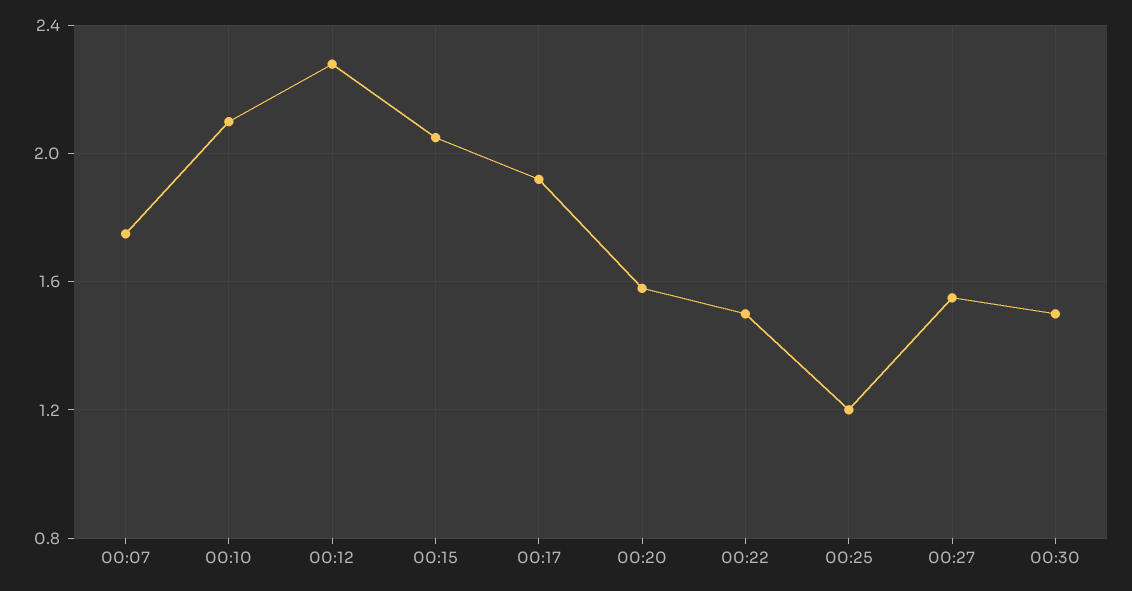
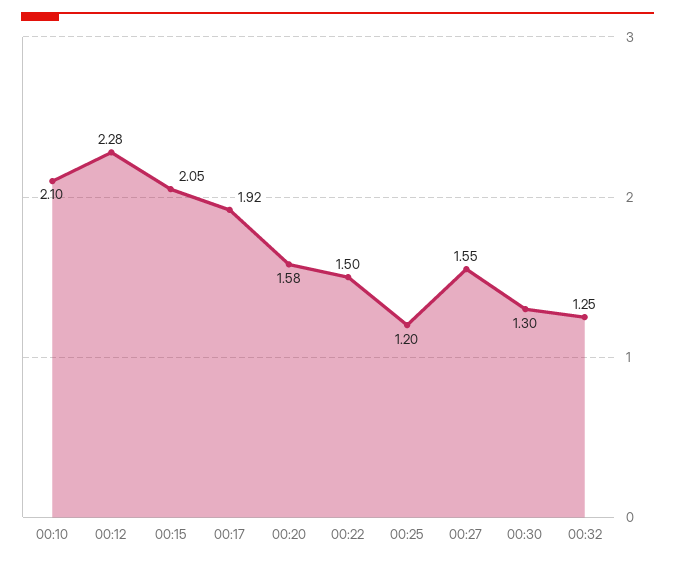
00:07: 1.75 -> none
00:30: 1.5 -> 1.3
00:32: none -> 1.25

